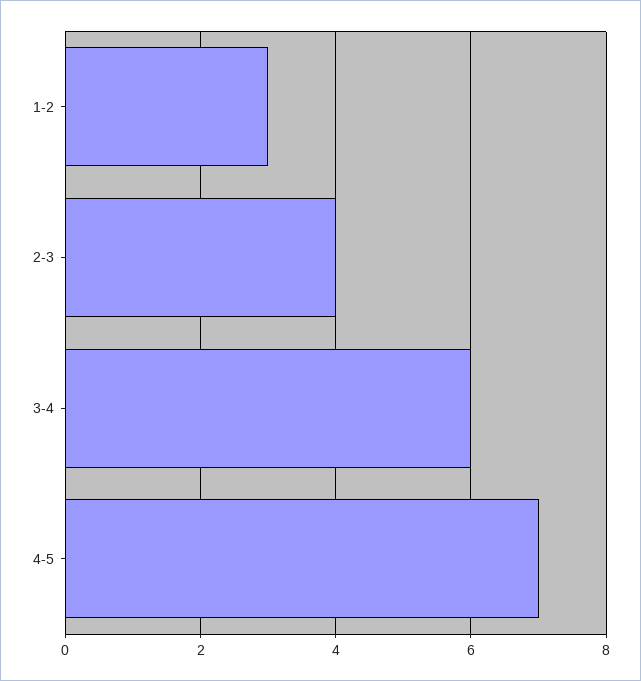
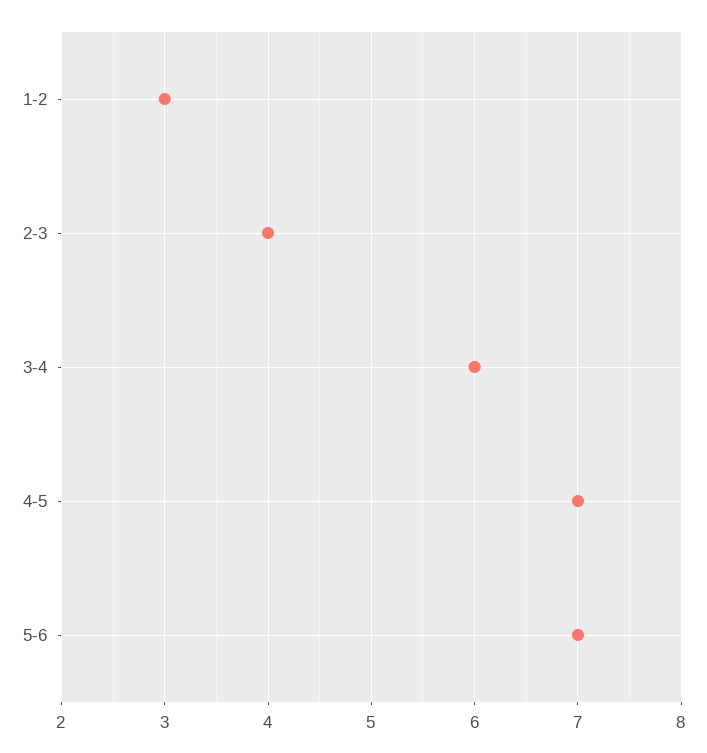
5-6: none -> 7

